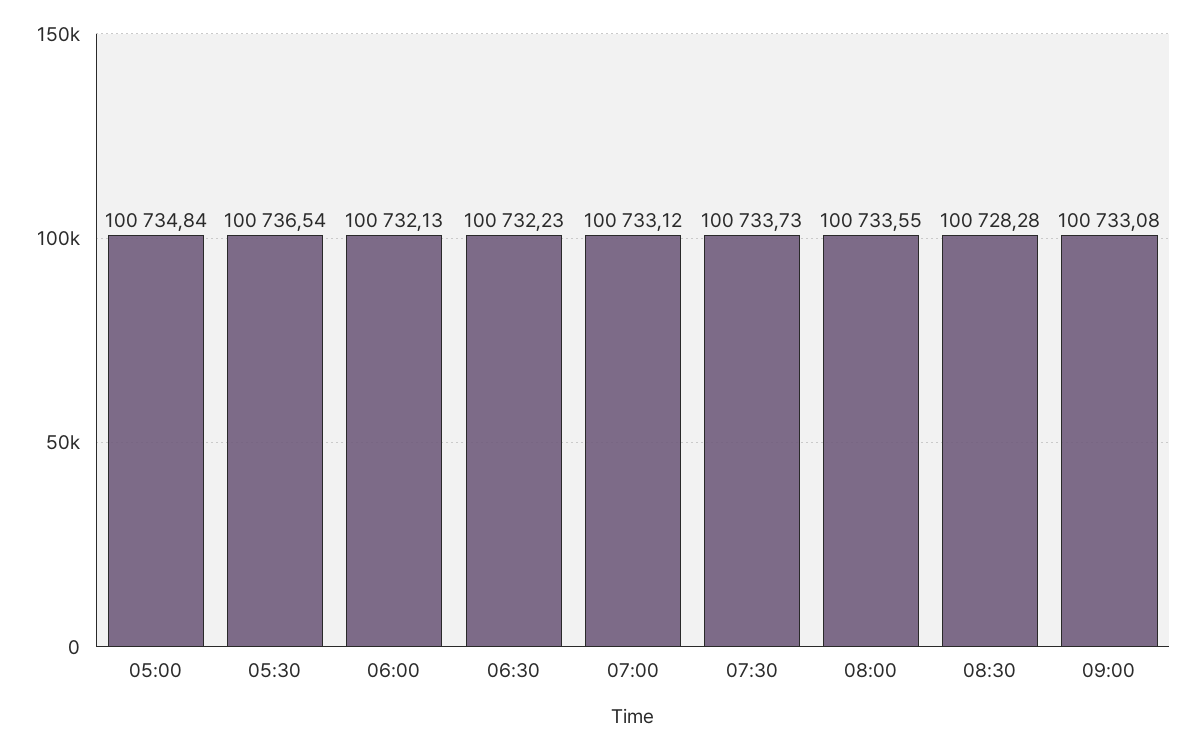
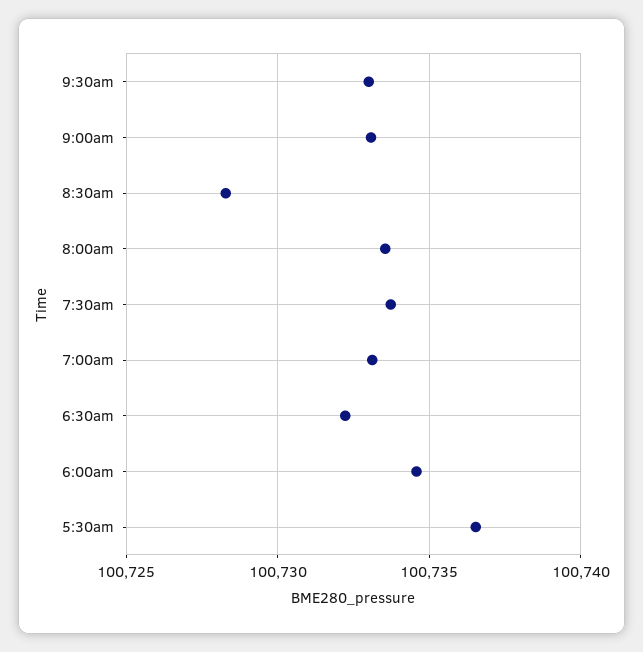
05:00: 100734.84 -> none
06:00: 100732.13 -> 100734.5
9:30am: none -> 100733

